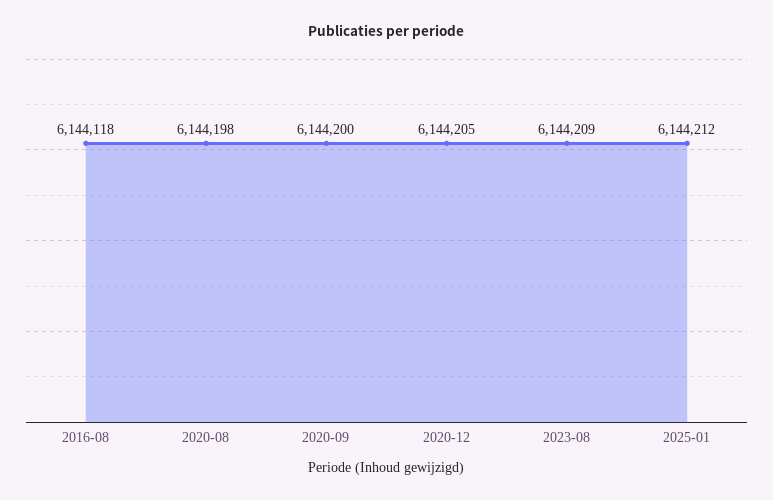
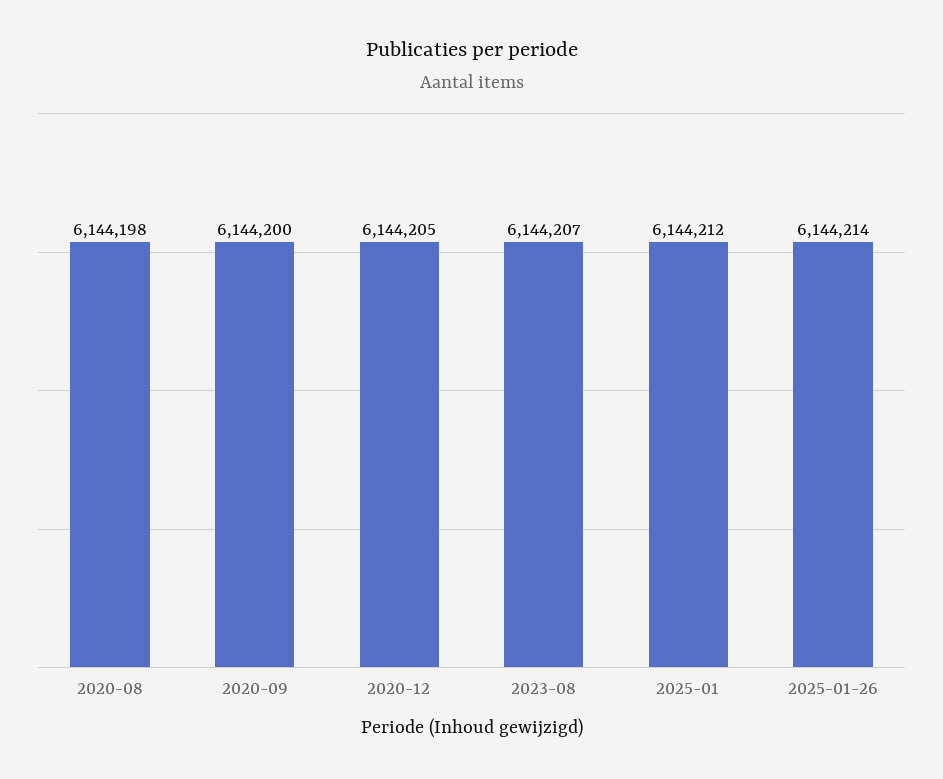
2016-08: 6144118 -> none
2023-08: 6144209 -> 6144207
2025-01-26: none -> 6144214

